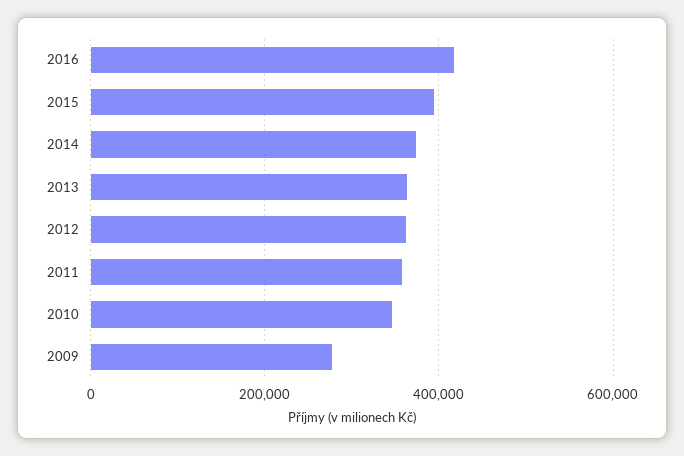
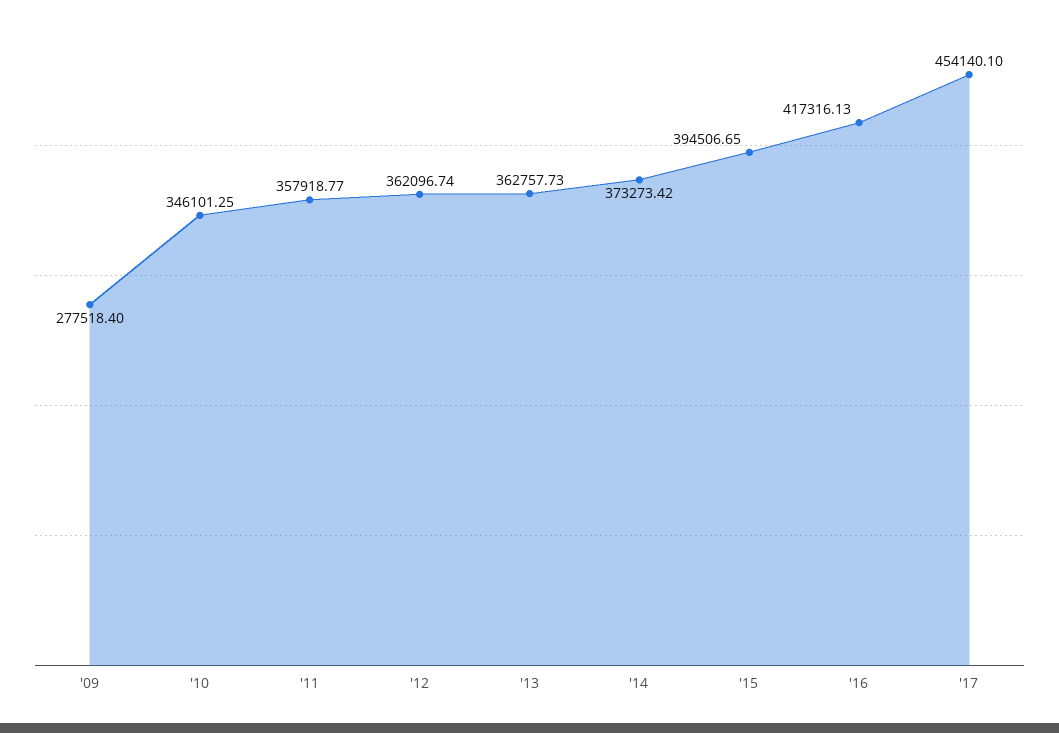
'17: none -> 454140.1

